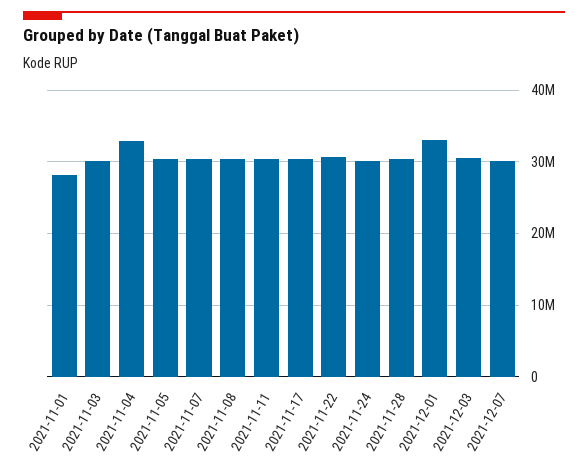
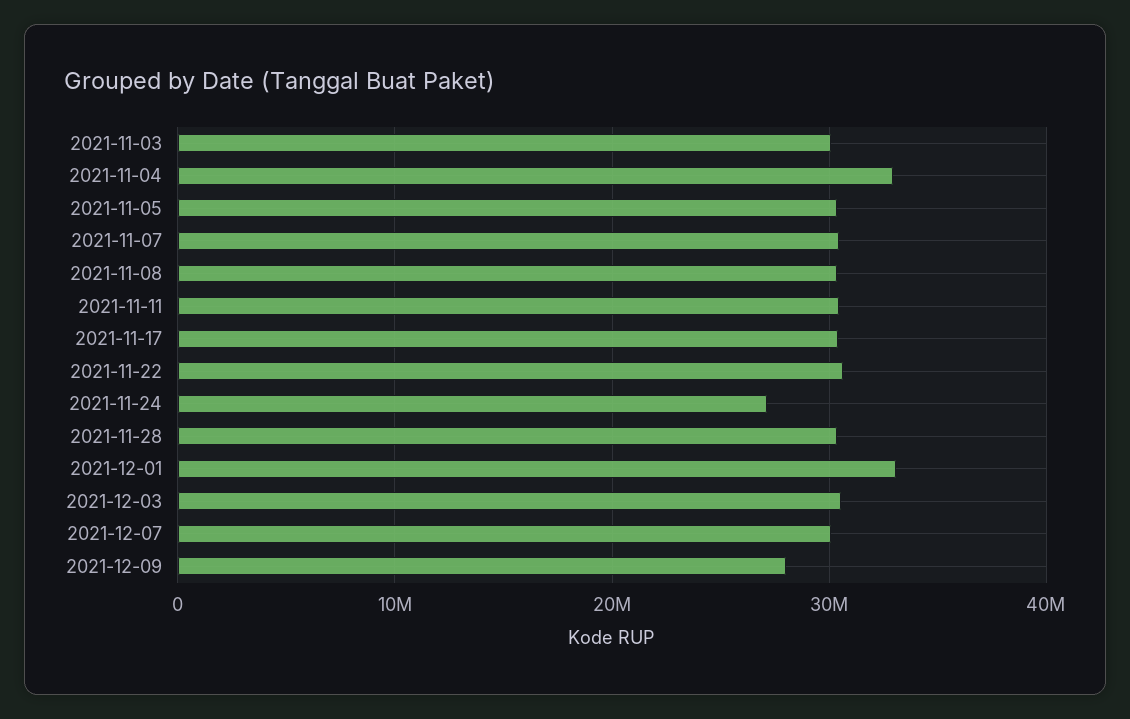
2021-11-01: 28000000 -> none
2021-11-24: 30000000 -> 27000000
2021-12-09: none -> 28000000

